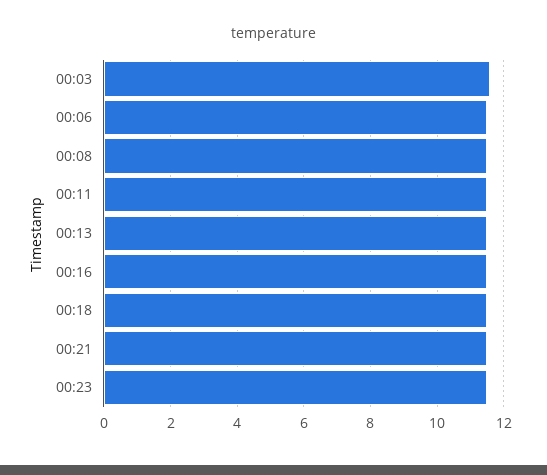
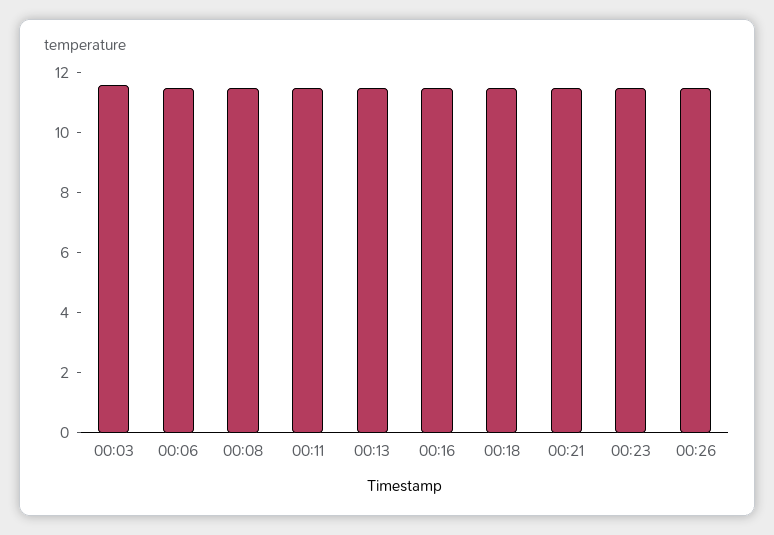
00:26: none -> 11.5

